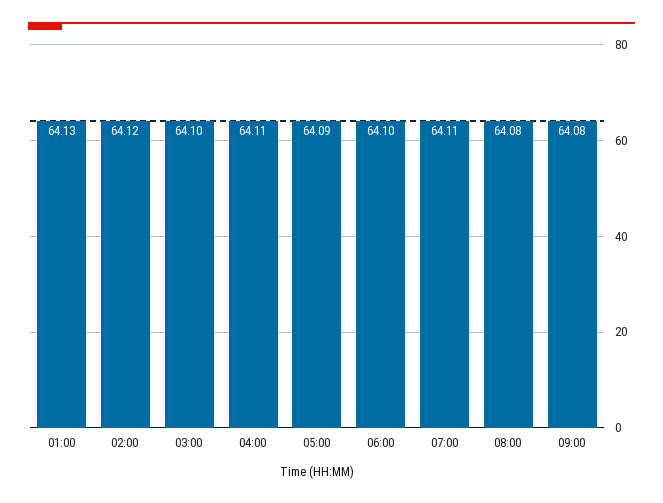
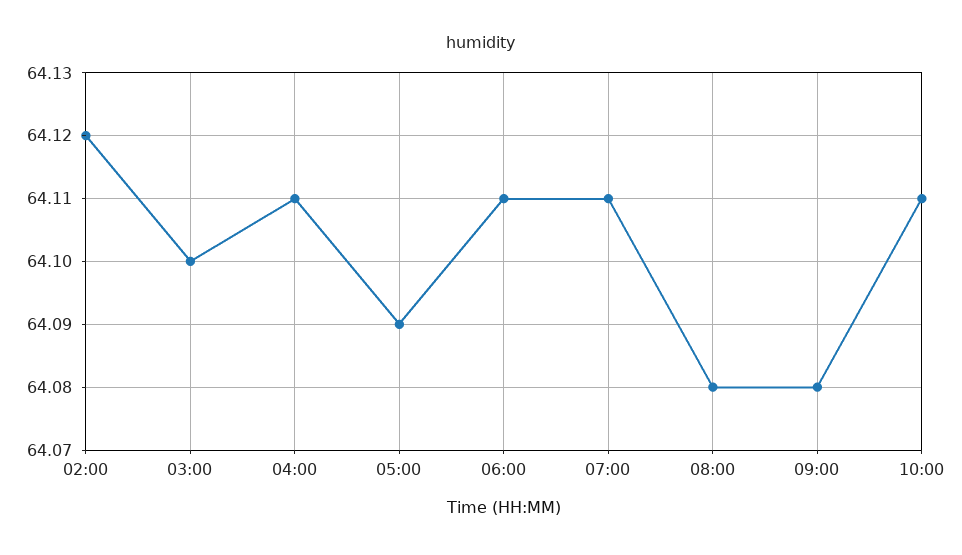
01:00: 64.13 -> none
06:00: 64.1 -> 64.11
10:00: none -> 64.11

